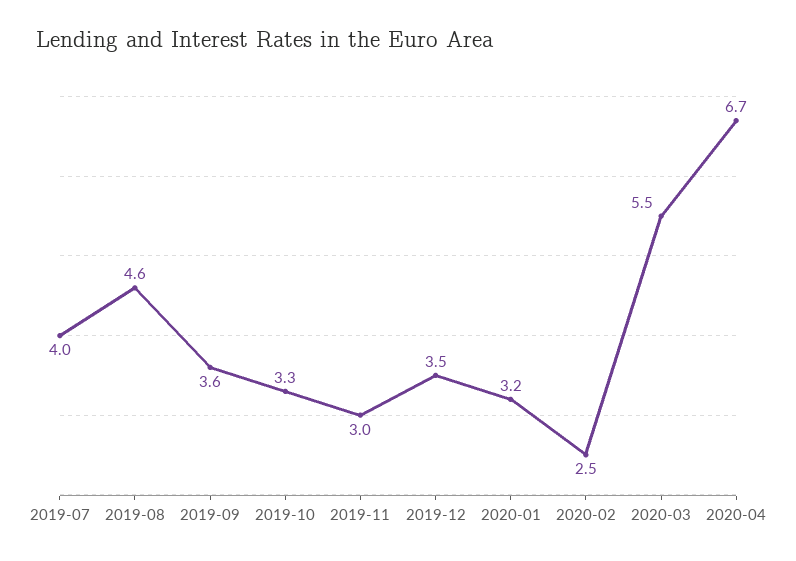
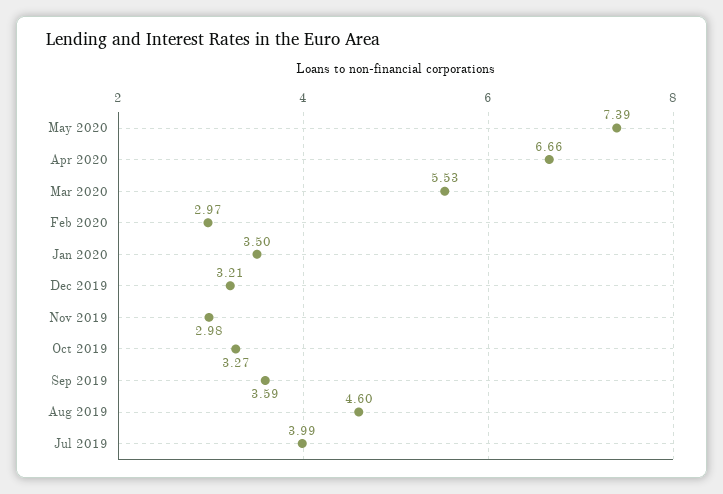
2019-12: 3.5 -> 3.21
2020-01: 3.2 -> 3.5
2020-02: 2.5 -> 2.97
May 2020: none -> 7.39

